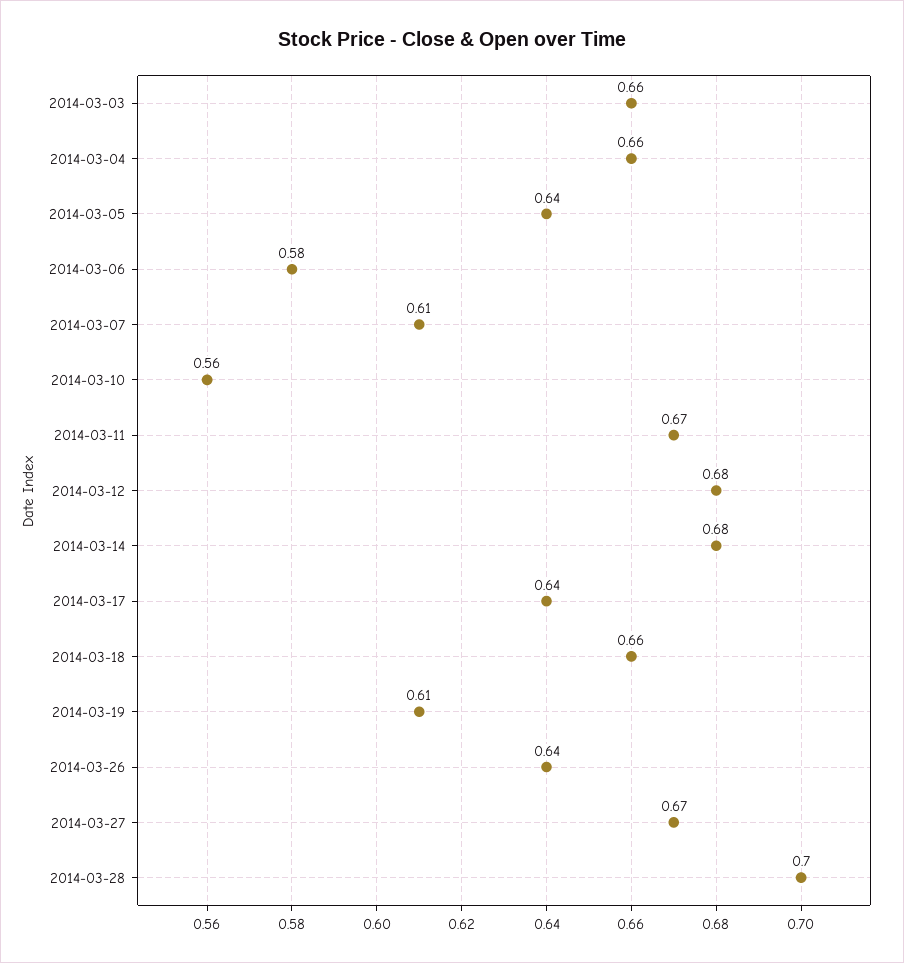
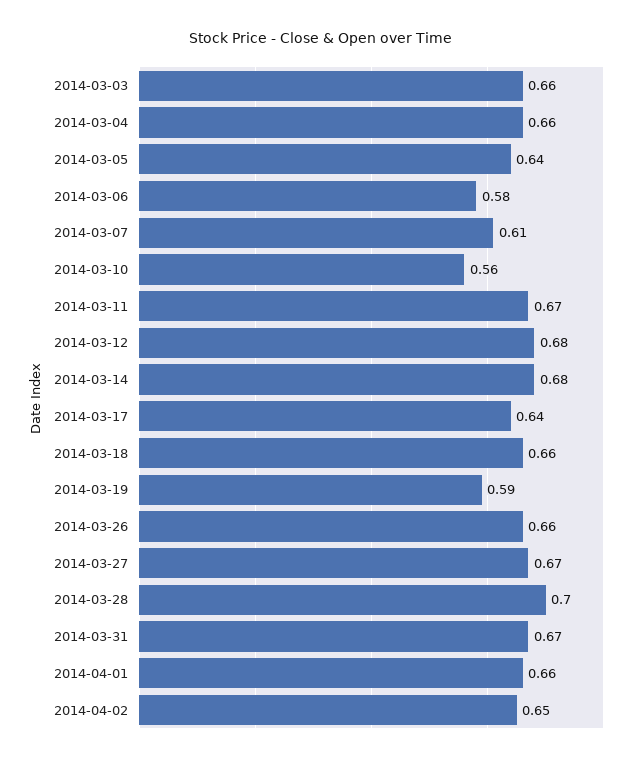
2014-03-19: 0.61 -> 0.59
2014-03-26: 0.64 -> 0.66
2014-03-31: none -> 0.67
2014-04-01: none -> 0.66
2014-04-02: none -> 0.65

